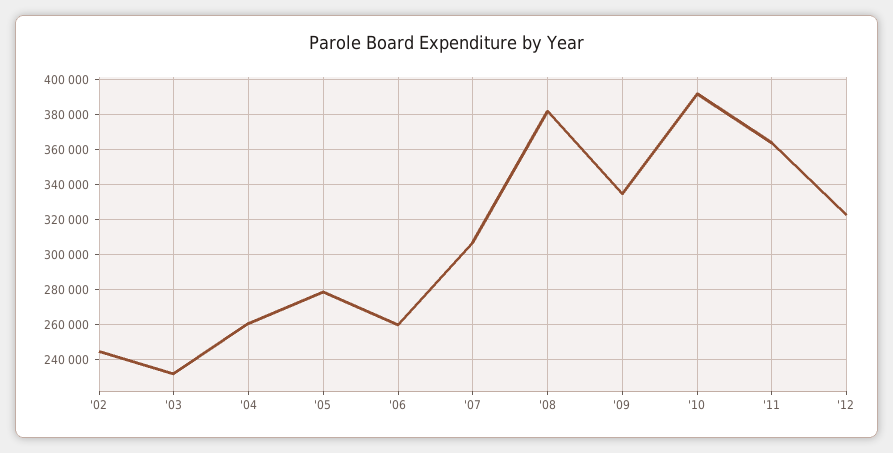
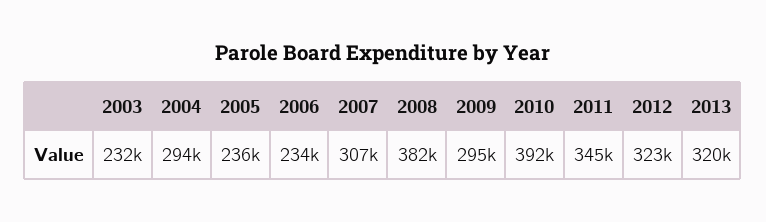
'02: 245000 -> none
'04: 260000 -> 294000
'05: 280000 -> 236000
'06: 260000 -> 234000
'09: 335000 -> 295000
'11: 365000 -> 345000
2013: none -> 320000

